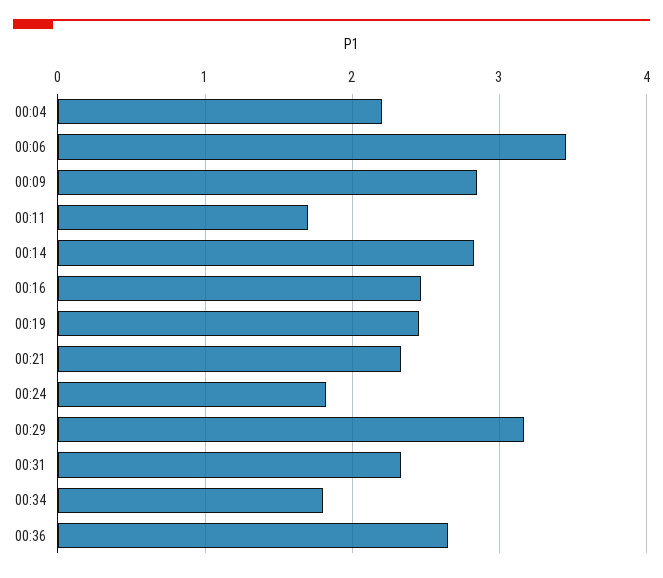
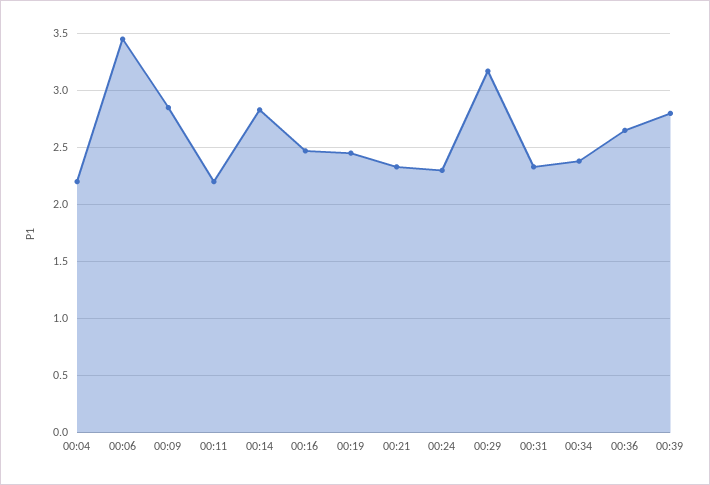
00:11: 1.7 -> 2.2
00:24: 1.8 -> 2.3
00:34: 1.8 -> 2.4
00:39: none -> 2.8

